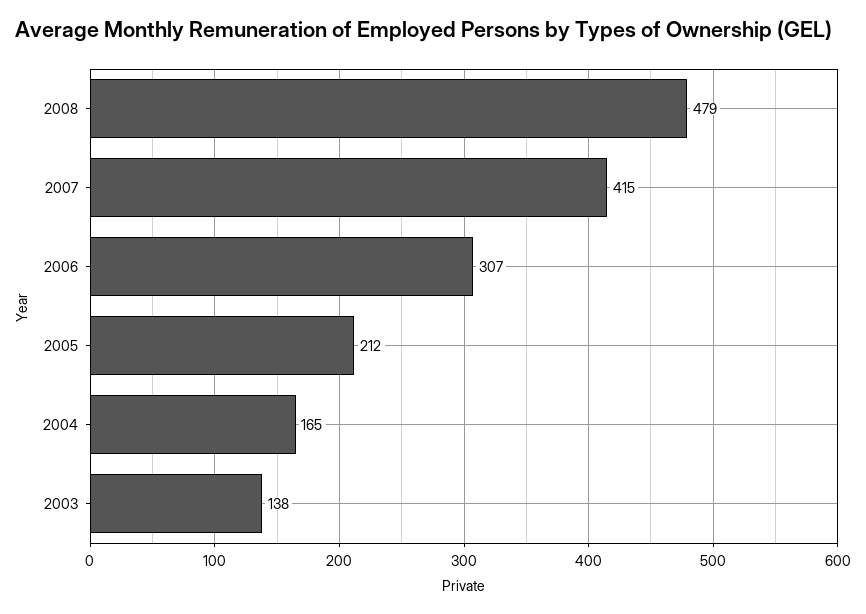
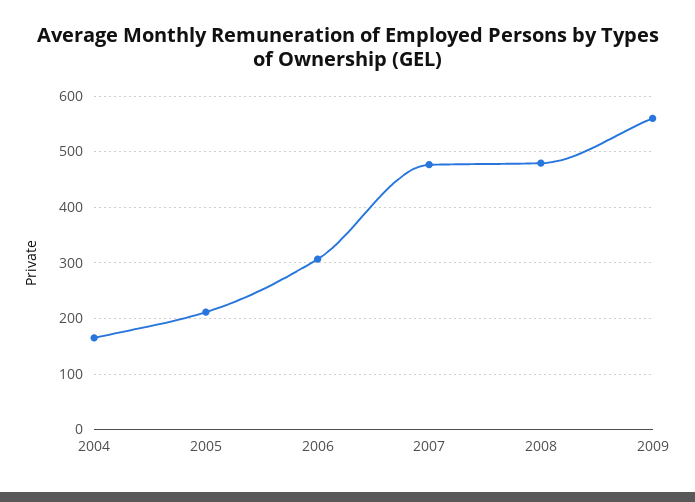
2007: 415 -> 480
2003: 138 -> none
2009: none -> 560

